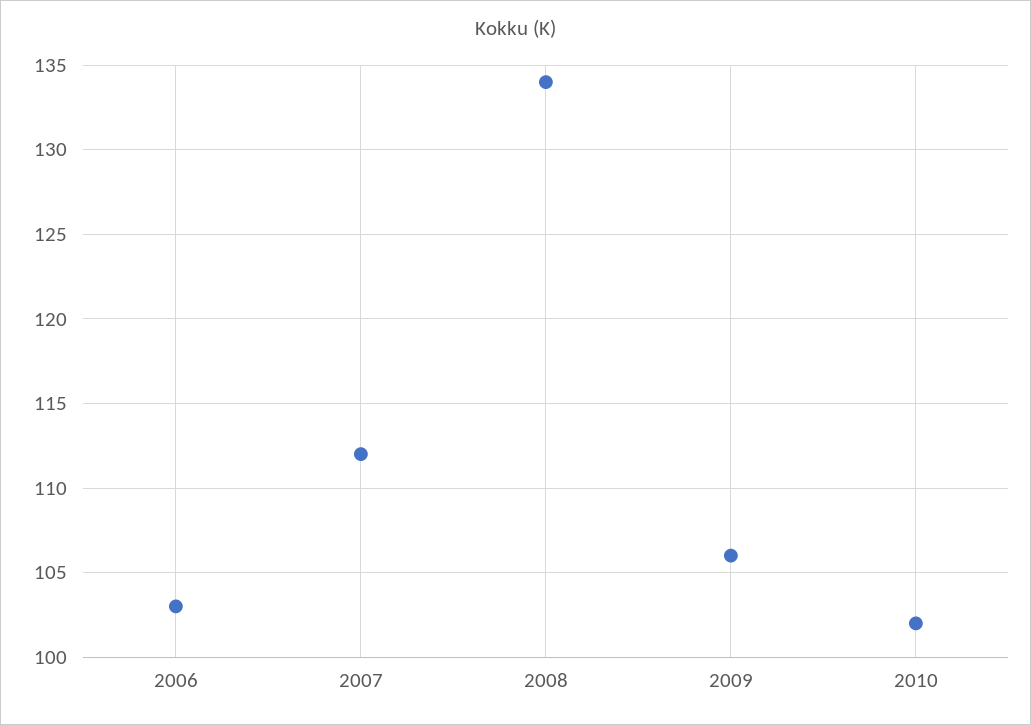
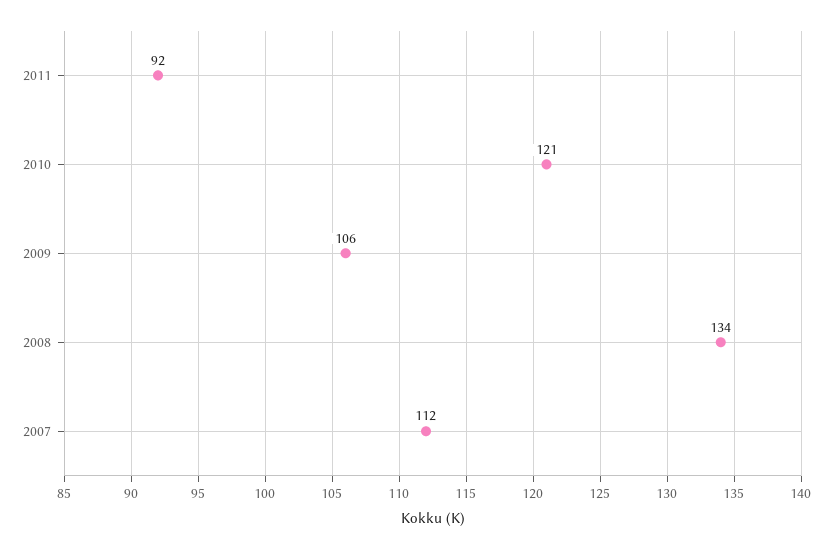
2006: 103 -> none
2010: 102 -> 121
2011: none -> 92

